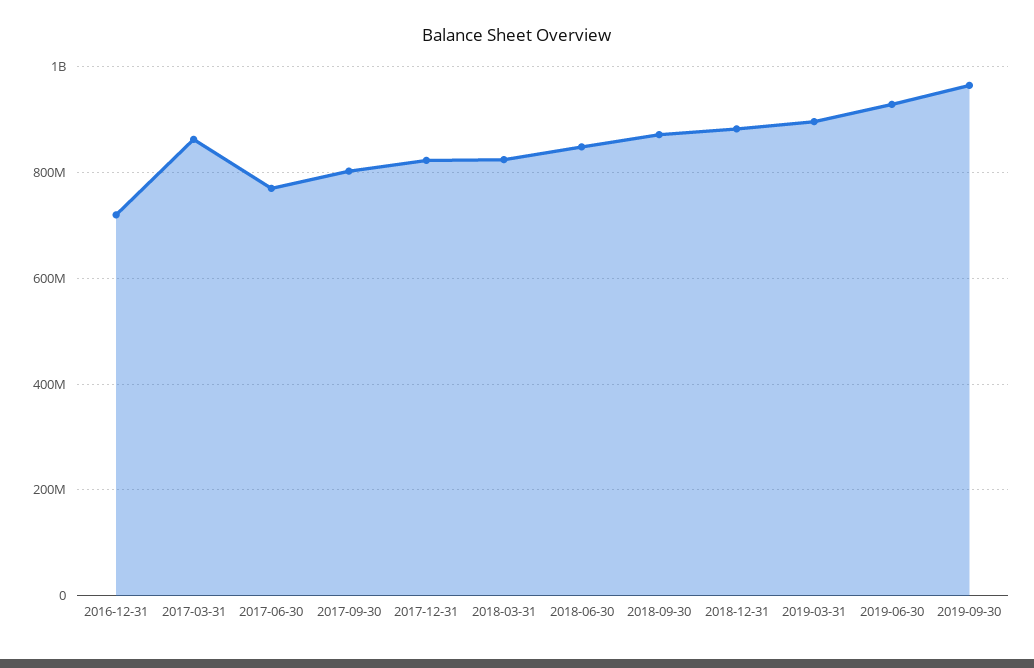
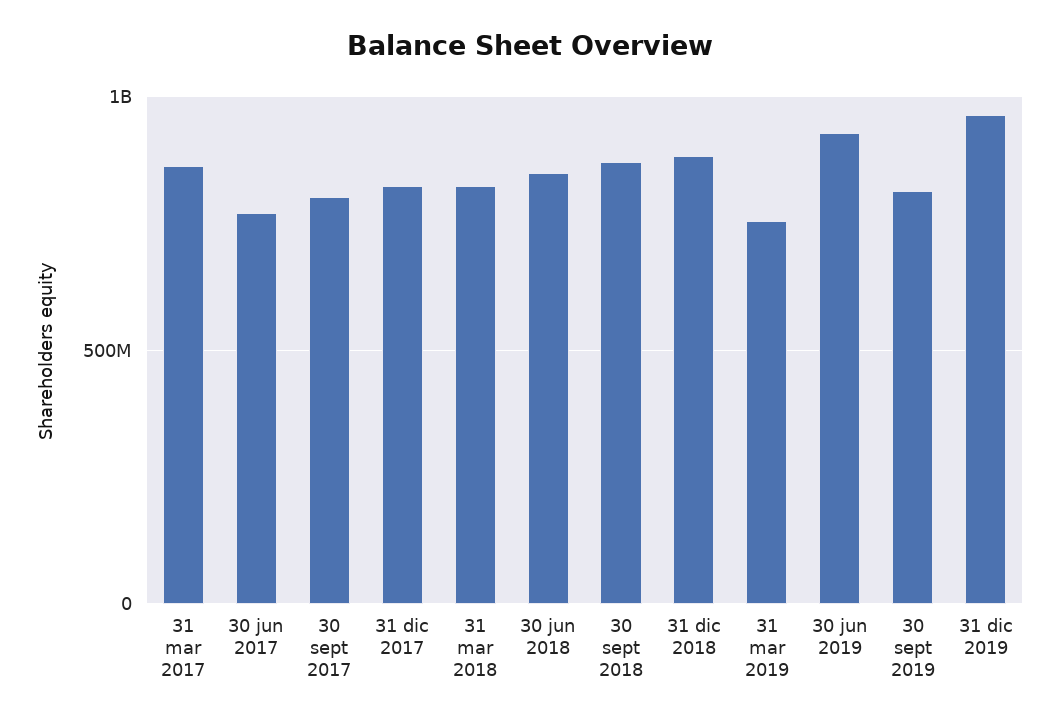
2016-12-31: 720000000 -> none
2019-03-31: 900000000 -> 750000000
2019-09-30: 960000000 -> 800000000
31 dic 2019: none -> 950000000

